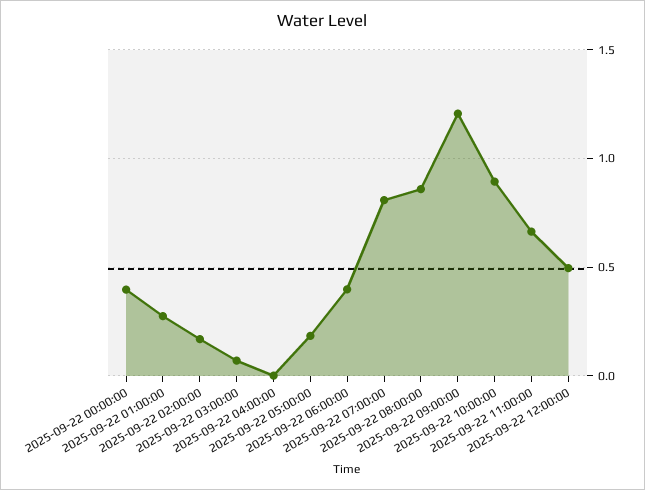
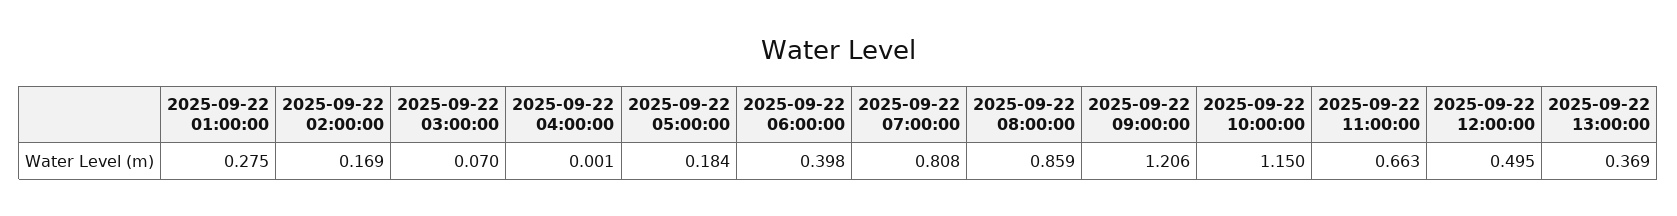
2025-09-22 00:00:00: 0.4 -> none
2025-09-22 10:00:00: 0.9 -> 1.15
2025-09-22 13:00:00: none -> 0.369

